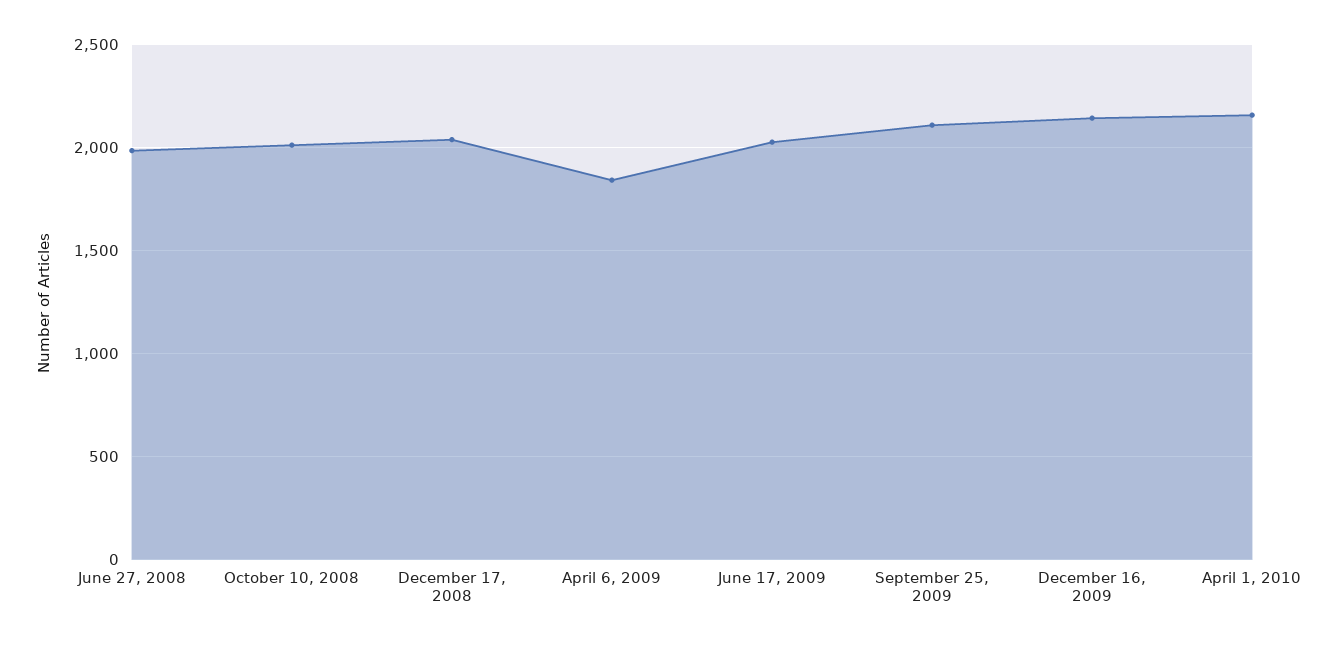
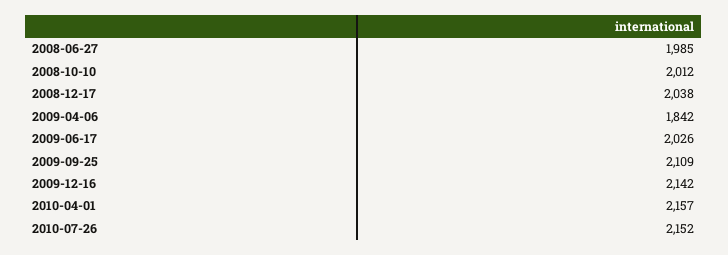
2010-07-26: none -> 2152

